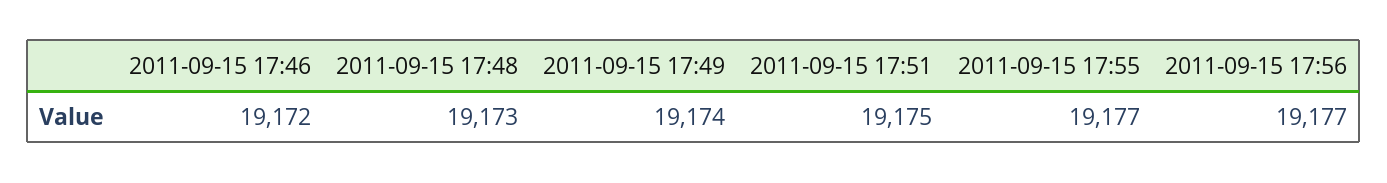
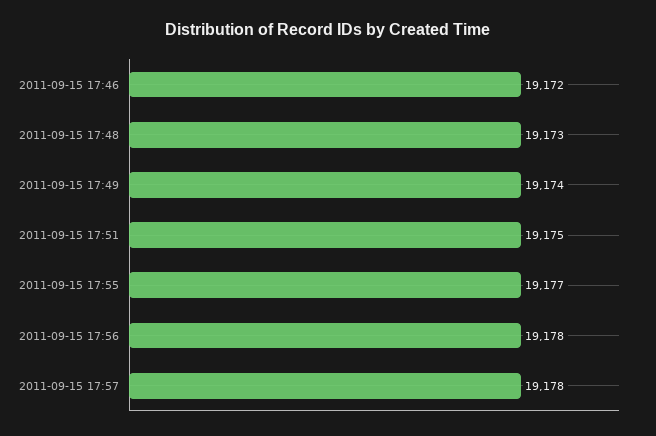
2011-09-15 17:56: 19177 -> 19178
2011-09-15 17:57: none -> 19178

